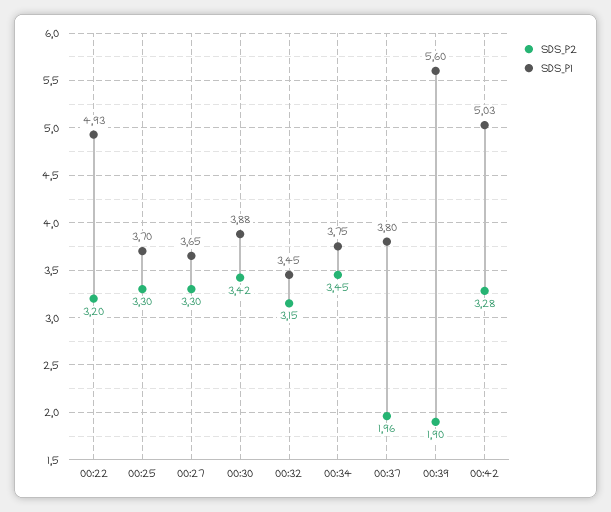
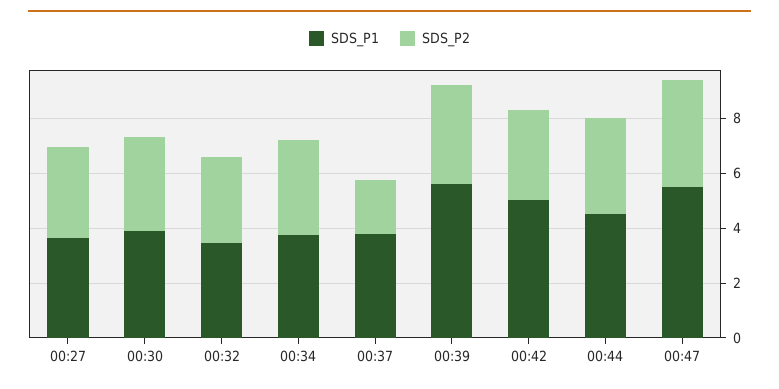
SDS_P2, 00:22: 3.2 -> none
SDS_P1, 00:22: 4.93 -> none
SDS_P2, 00:25: 3.3 -> none
SDS_P1, 00:25: 3.7 -> none
SDS_P2, 00:39: 1.9 -> 3.5
SDS_P1, 00:44: none -> 4.5
SDS_P2, 00:44: none -> 3.5
SDS_P1, 00:47: none -> 5.5
SDS_P2, 00:47: none -> 4

